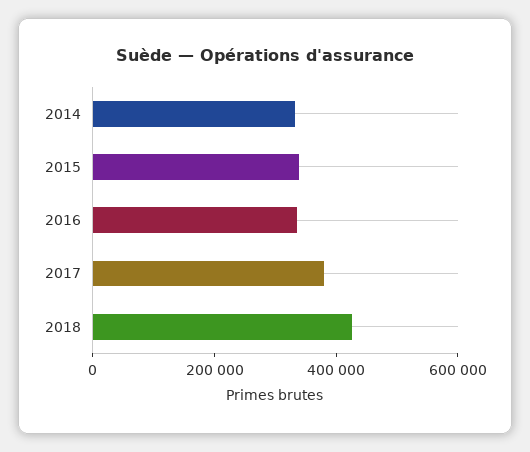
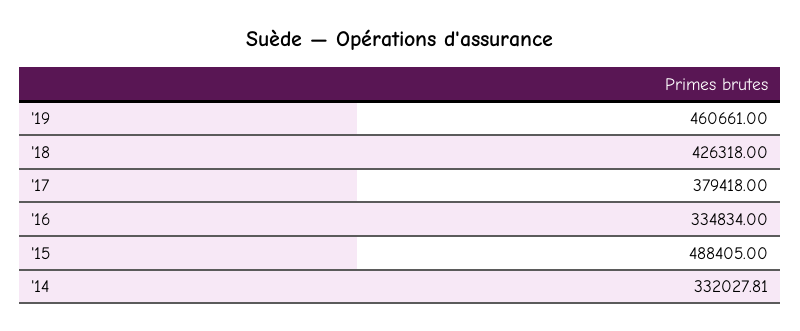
2015: 350000 -> 488405
'19: none -> 460661

